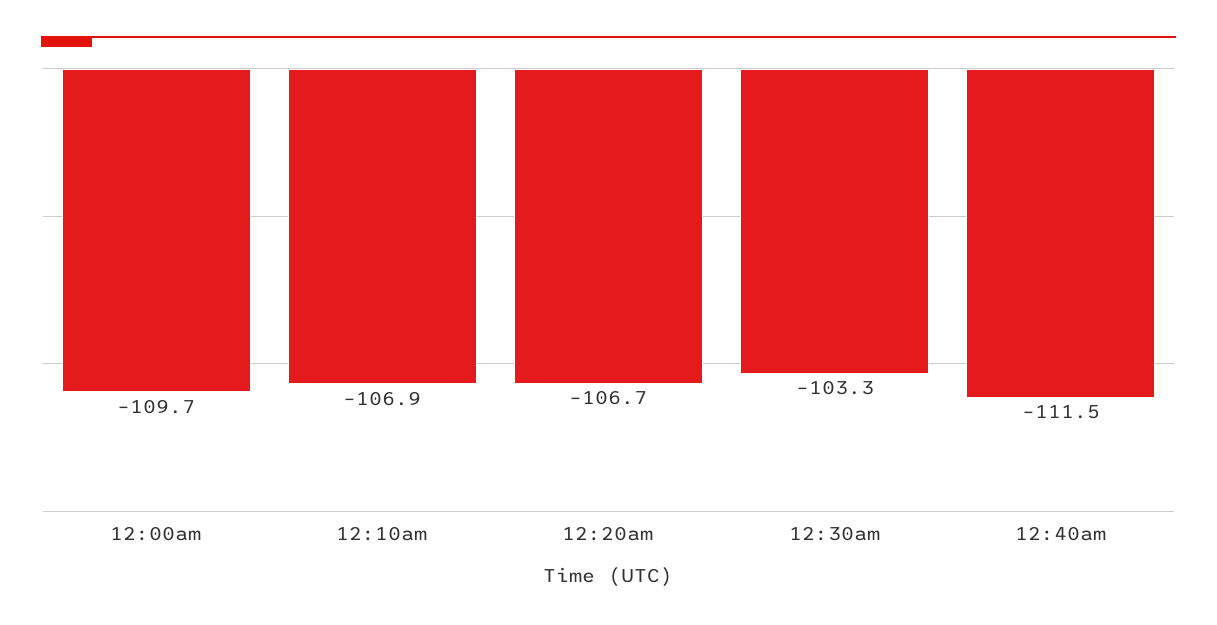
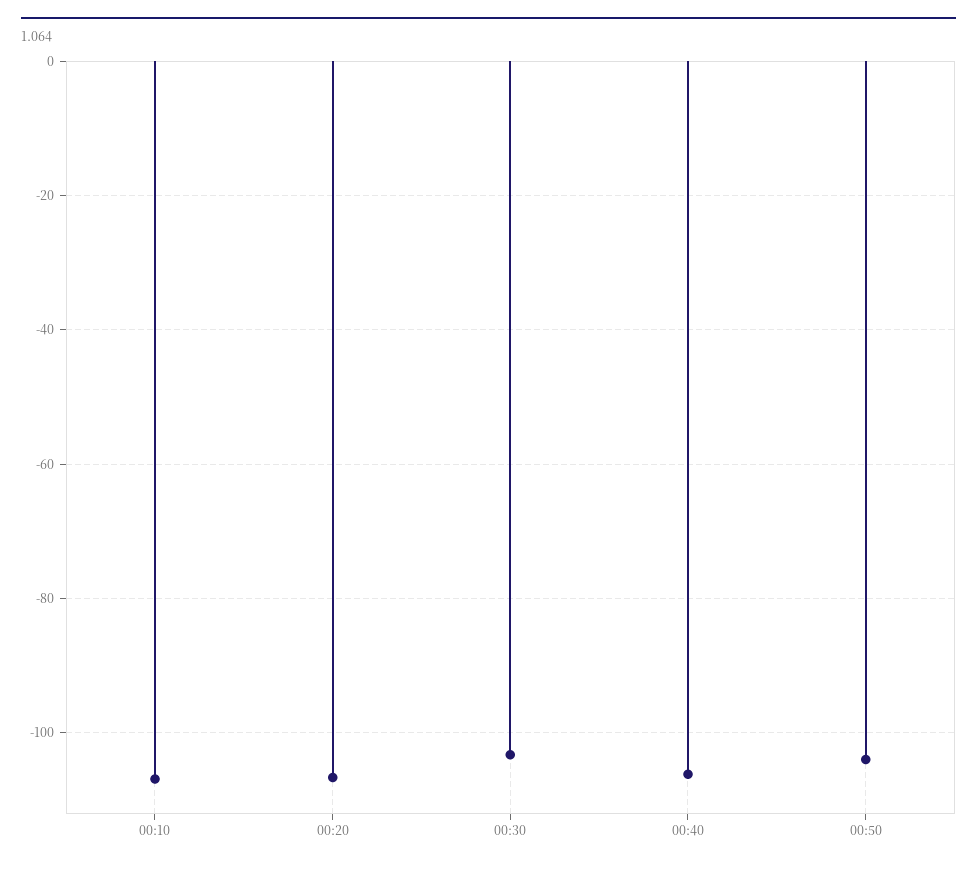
12:00am: -109.7 -> none
12:40am: -111.5 -> -106
00:50: none -> -104

